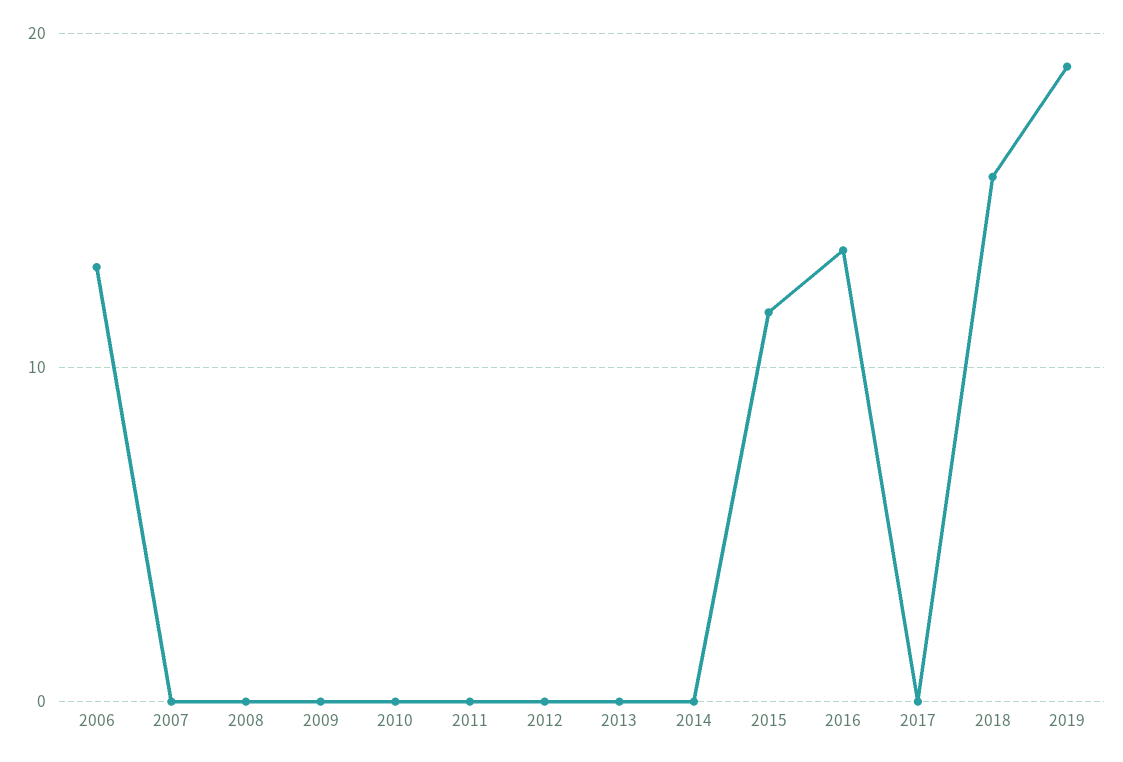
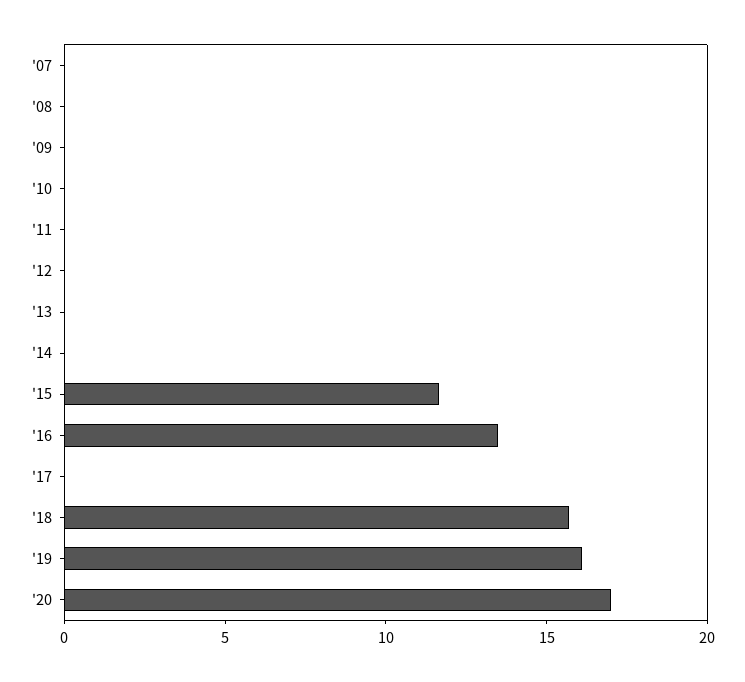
2006: 13 -> none
2019: 19 -> 16
'20: none -> 17

